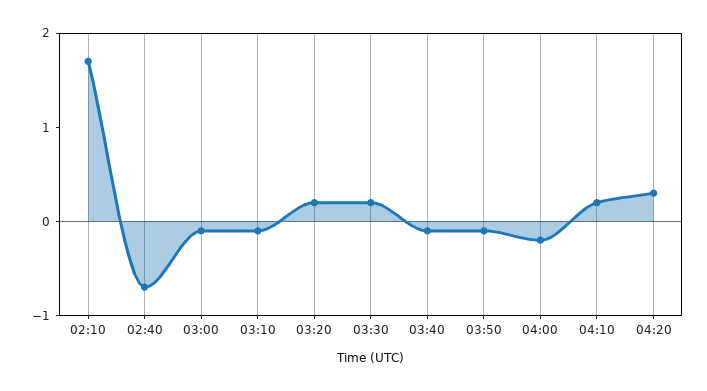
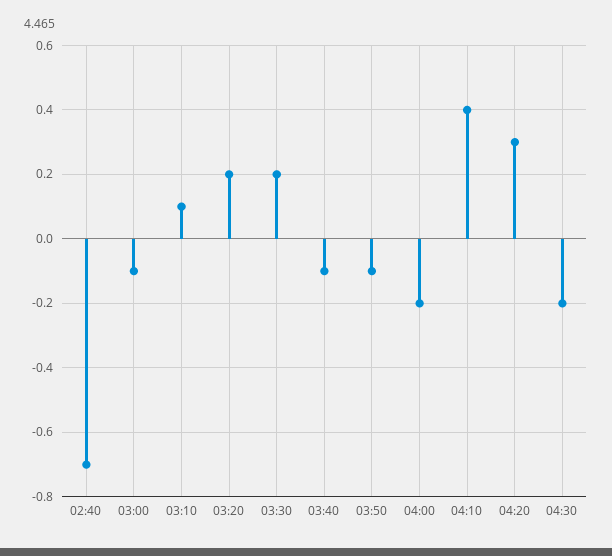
02:10: 1.7 -> none
03:10: -0.1 -> 0.1
04:10: 0.2 -> 0.4
04:30: none -> -0.2

